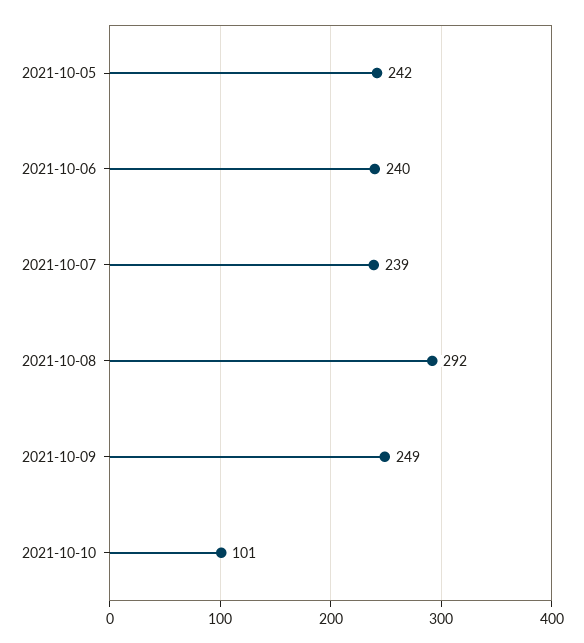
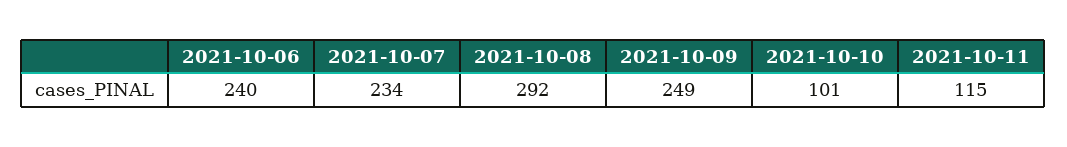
2021-10-05: 242 -> none
2021-10-07: 239 -> 234
2021-10-11: none -> 115

